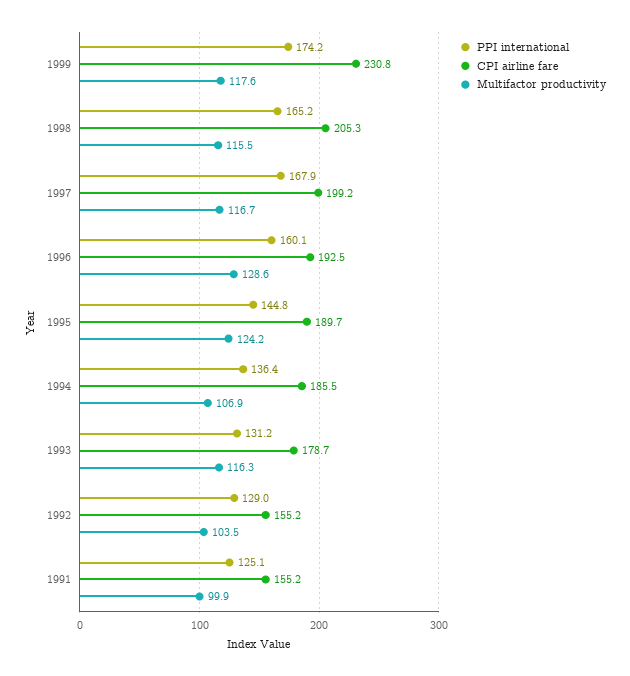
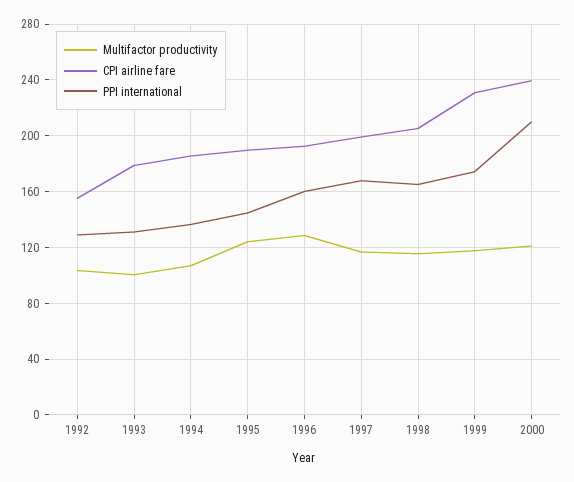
Multifactor productivity, 1993: 116.3 -> 100
PPI international, 1991: 125.1 -> none
CPI airline fare, 1991: 155.2 -> none
Multifactor productivity, 1991: 99.9 -> none
Multifactor productivity, 2000: none -> 120
CPI airline fare, 2000: none -> 240
PPI international, 2000: none -> 210

